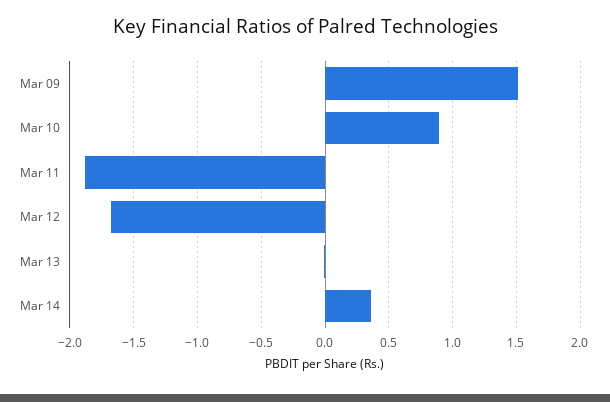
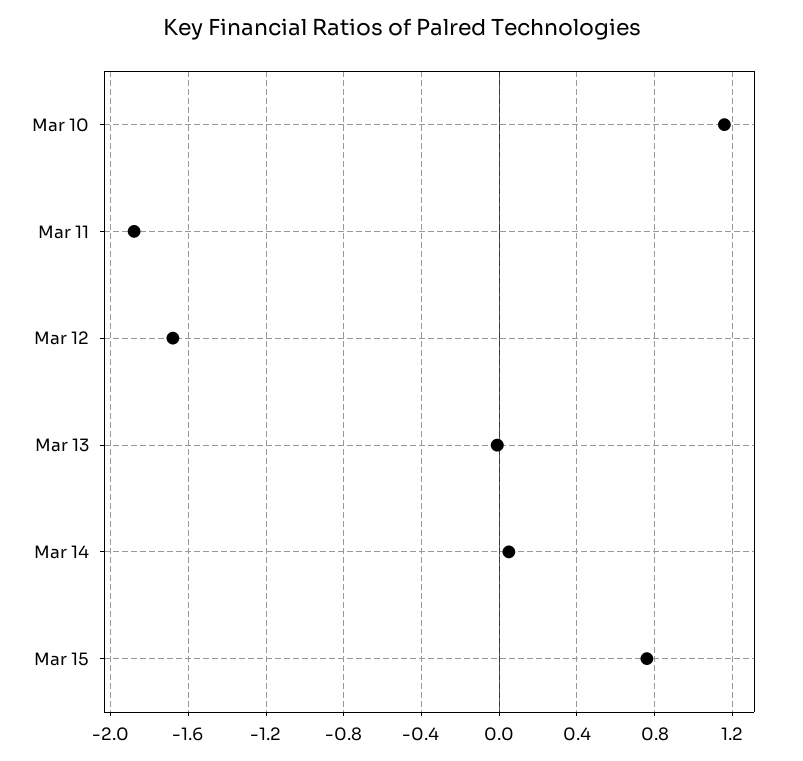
Mar 09: 1.5 -> none
Mar 10: 0.9 -> 1.15
Mar 14: 0.35 -> 0.05
Mar 15: none -> 0.75

